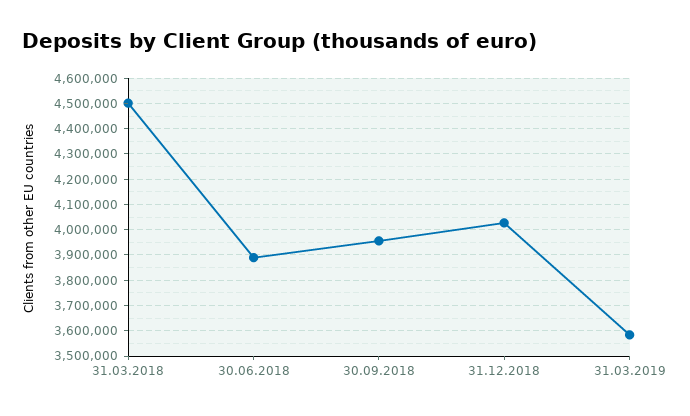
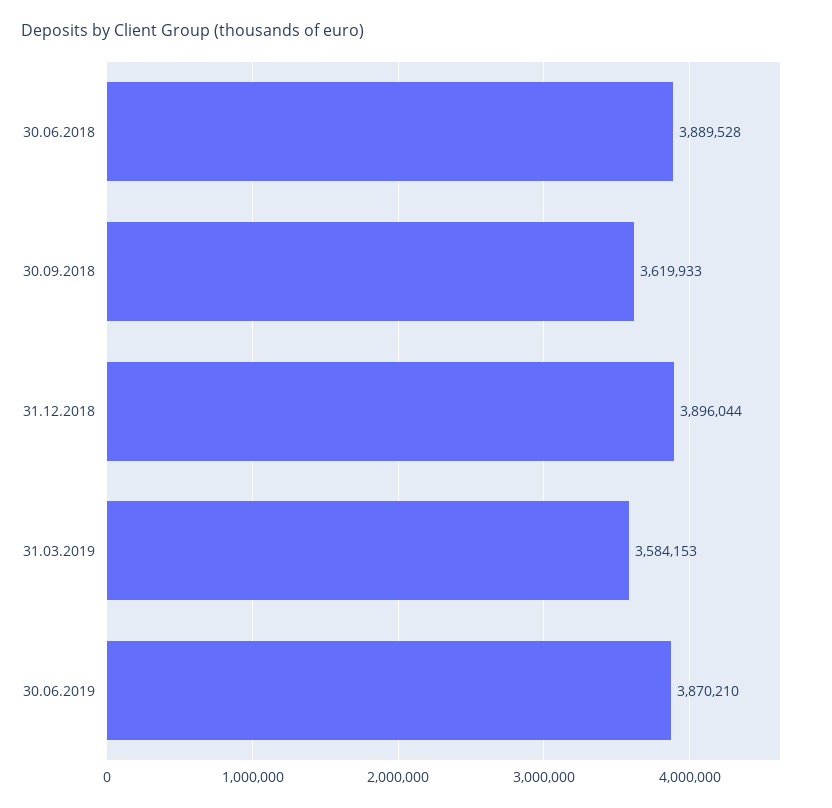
31.03.2018: 4500000 -> none
30.09.2018: 3950000 -> 3619933
31.12.2018: 4025000 -> 3896044
30.06.2019: none -> 3870210

